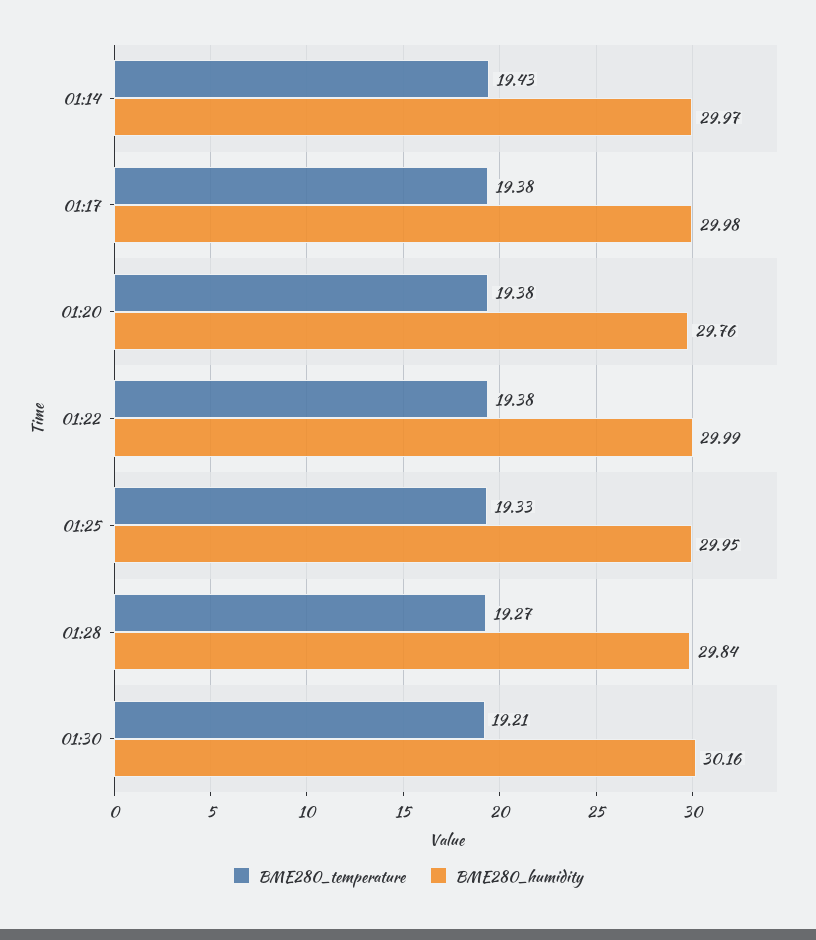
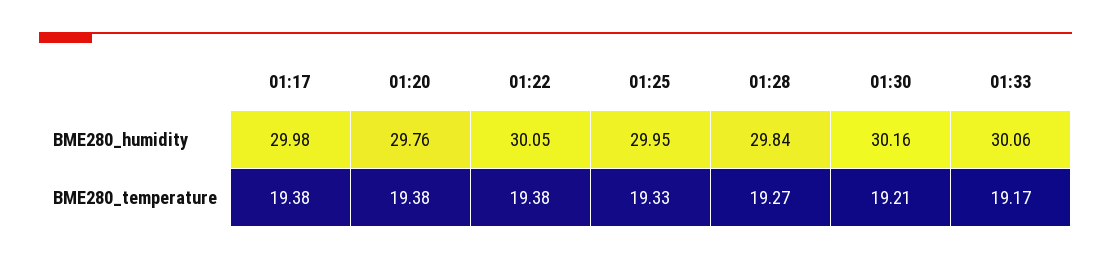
BME280_temperature, 01:14: 19.43 -> none
BME280_humidity, 01:14: 29.97 -> none
BME280_humidity, 01:22: 29.99 -> 30.05
BME280_humidity, 01:33: none -> 30.06
BME280_temperature, 01:33: none -> 19.17

